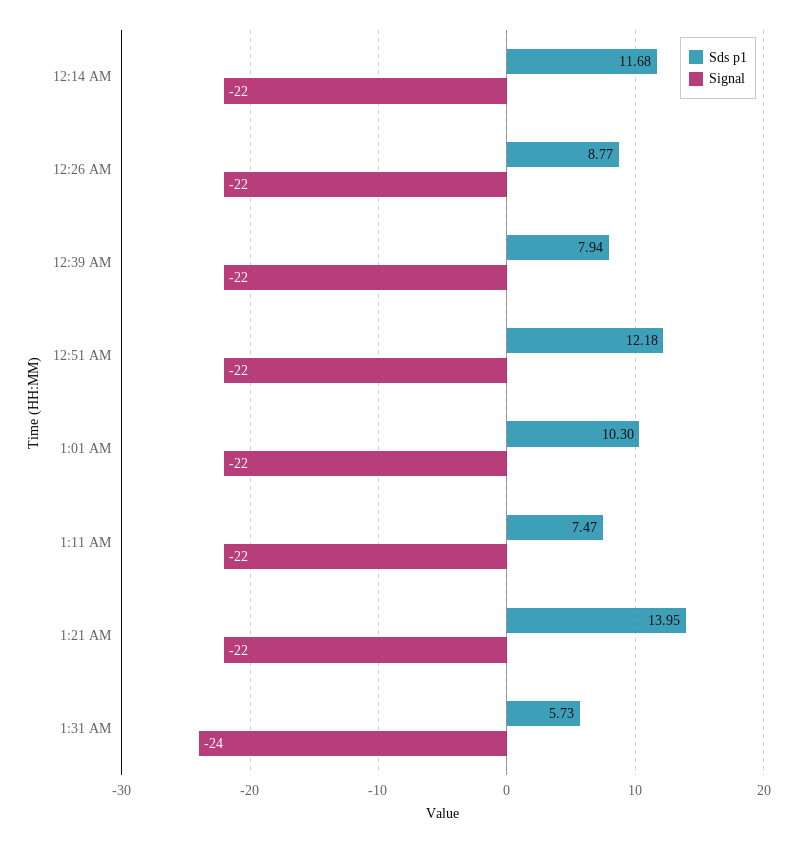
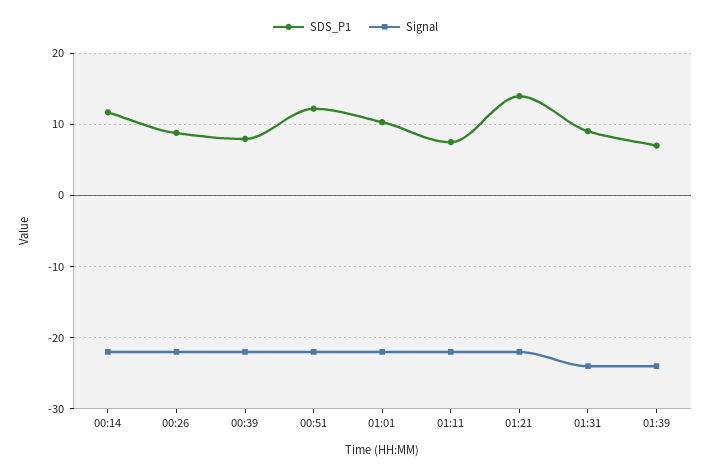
Sds p1, 1:31 AM: 5.73 -> 9
Sds p1, 01:39: none -> 7
Signal, 01:39: none -> -24

